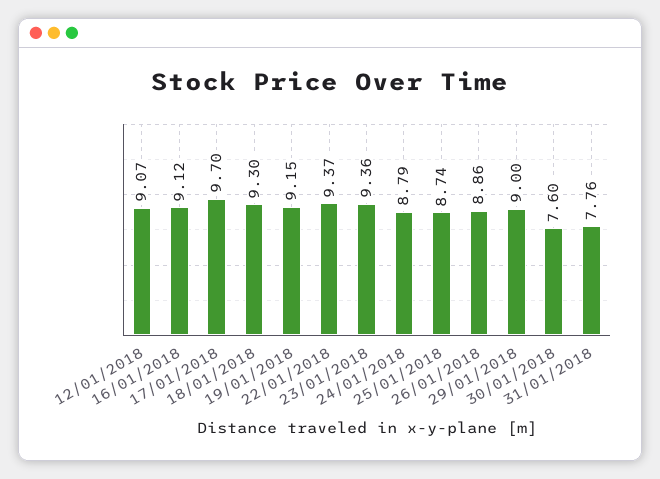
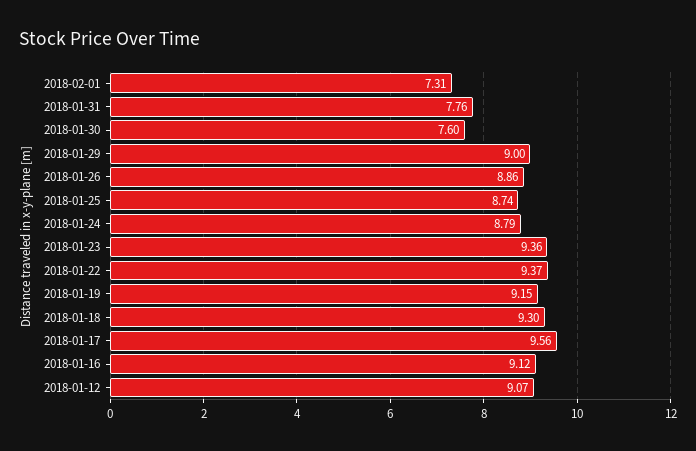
17/01/2018: 9.7 -> 9.56
2018-02-01: none -> 7.31

